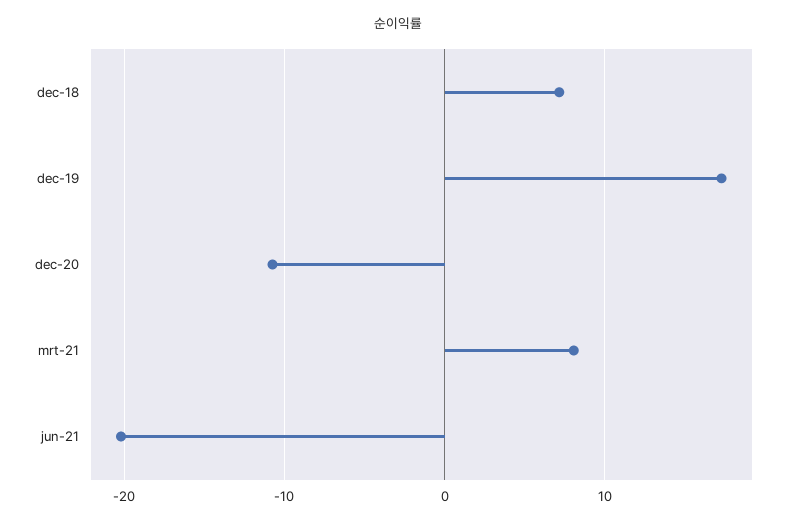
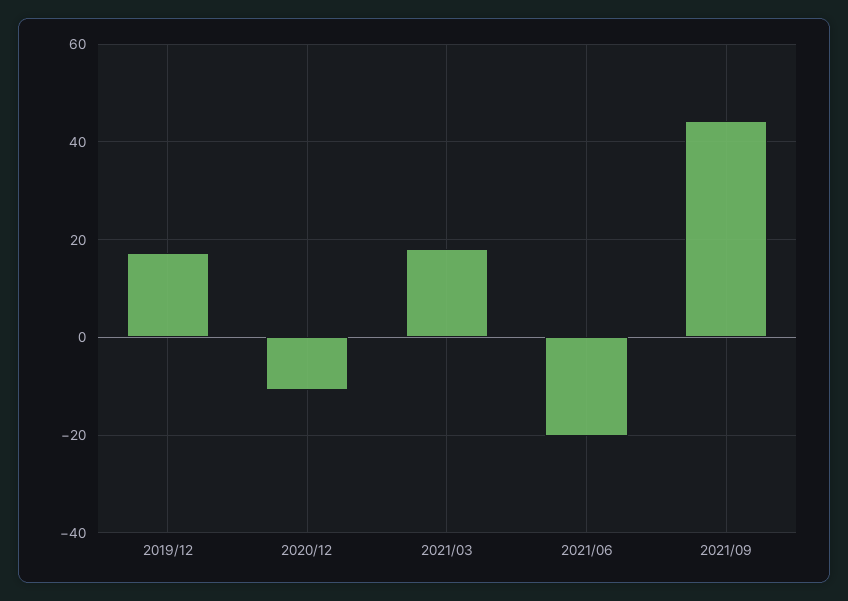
dec-18: 7 -> none
mrt-21: 8 -> 18
2021/09: none -> 44

